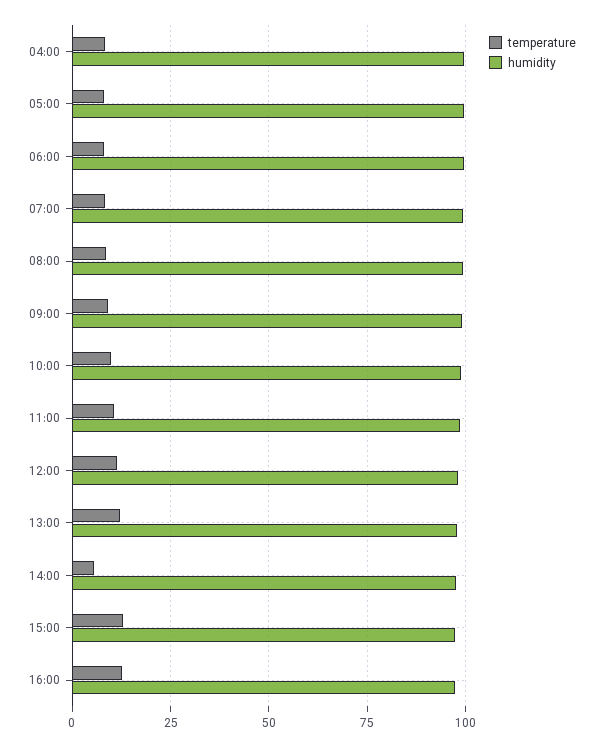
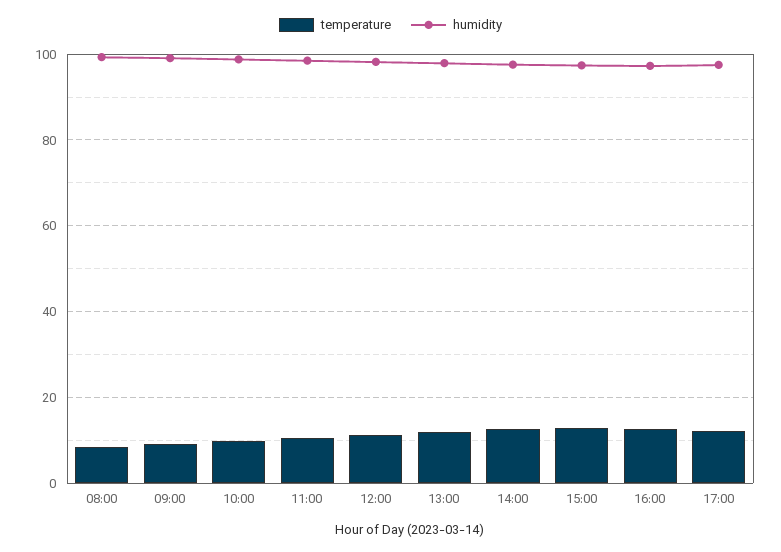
temperature, 04:00: 7.5 -> none
humidity, 04:00: 100 -> none
temperature, 05:00: 7.5 -> none
humidity, 05:00: 100 -> none
temperature, 06:00: 7.5 -> none
humidity, 06:00: 100 -> none
temperature, 07:00: 7.5 -> none
humidity, 07:00: 100 -> none
temperature, 14:00: 5 -> 12
temperature, 17:00: none -> 12
humidity, 17:00: none -> 98

